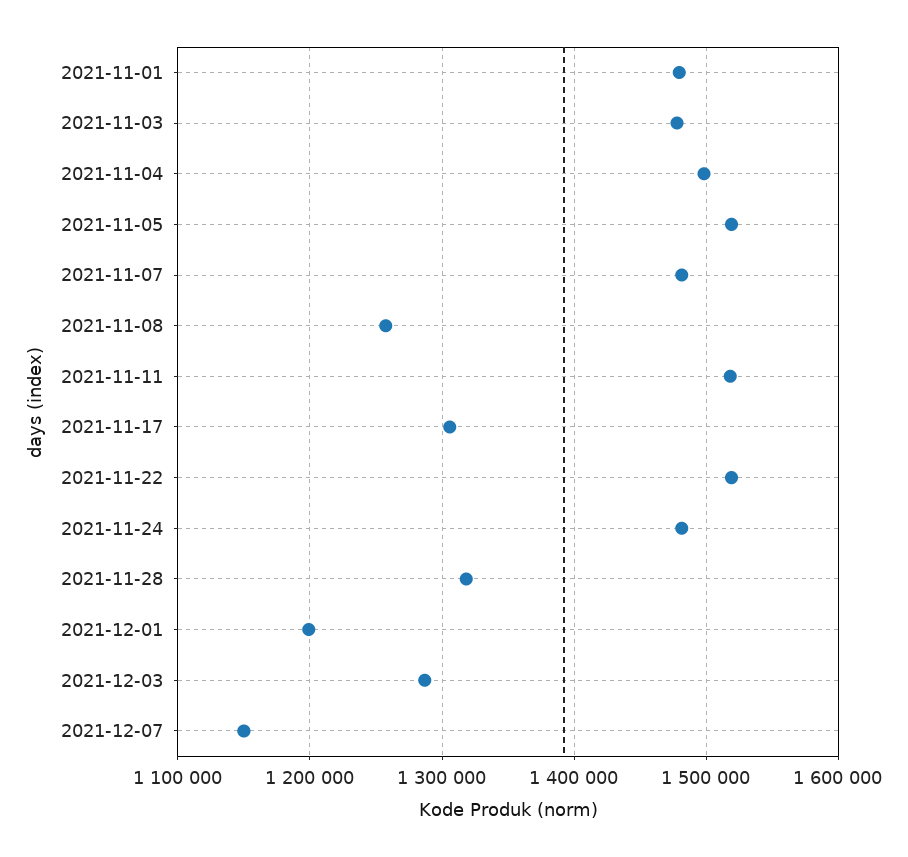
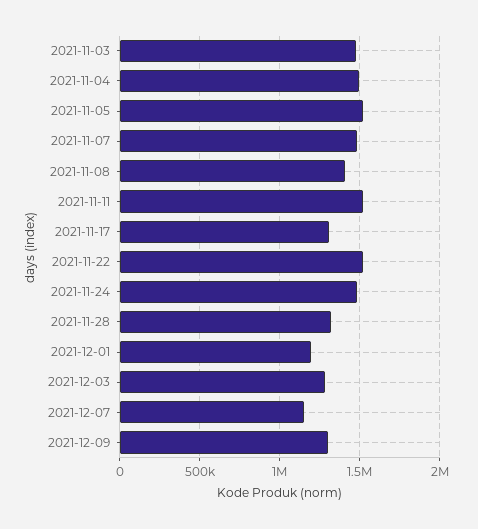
2021-11-01: 1480000 -> none
2021-11-08: 1260000 -> 1400000
2021-12-09: none -> 1300000

